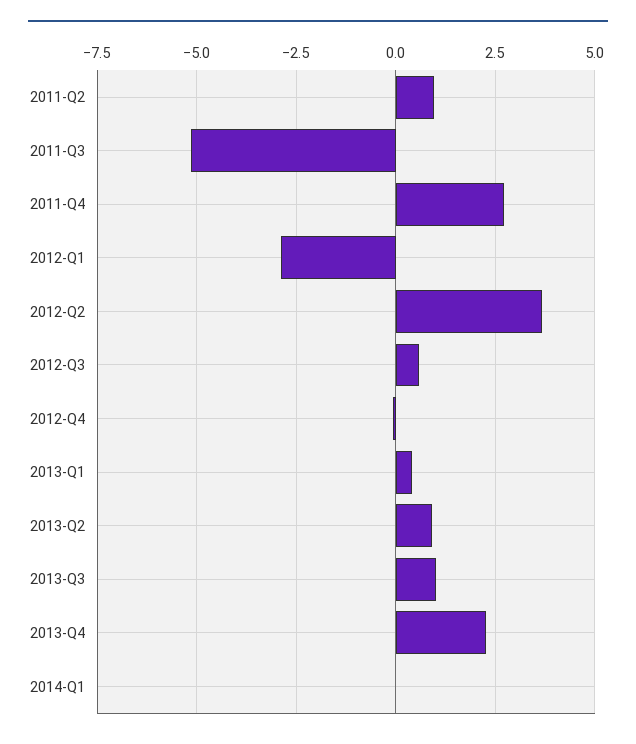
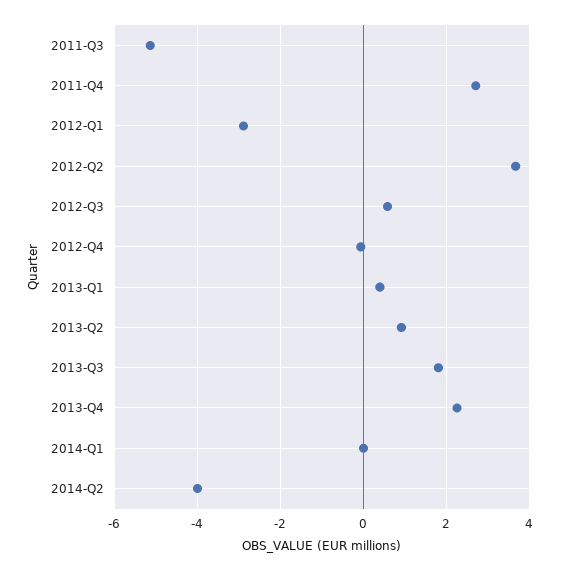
2011-Q2: 1 -> none
2013-Q3: 1 -> 1.8
2014-Q2: none -> -4

